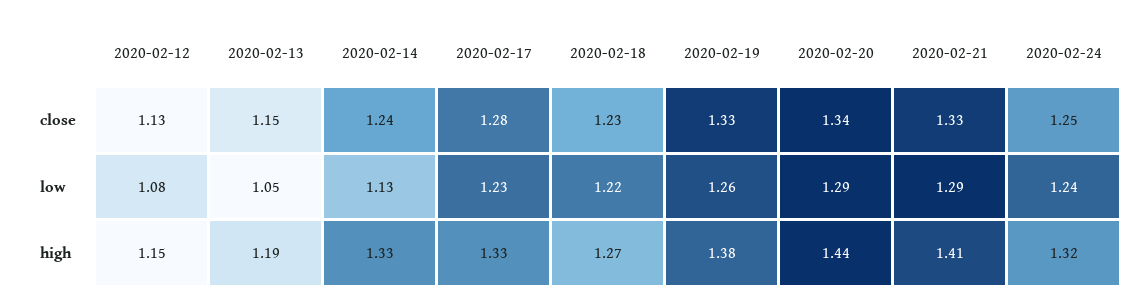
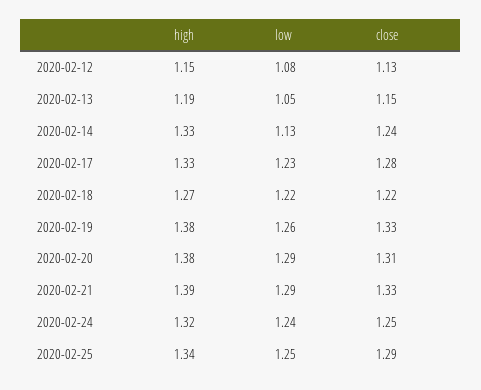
2020-02-18, close: 1.23 -> 1.22
2020-02-20, close: 1.34 -> 1.31
2020-02-20, high: 1.44 -> 1.38
2020-02-21, high: 1.41 -> 1.39
2020-02-25, high: none -> 1.34
2020-02-25, low: none -> 1.25
2020-02-25, close: none -> 1.29

